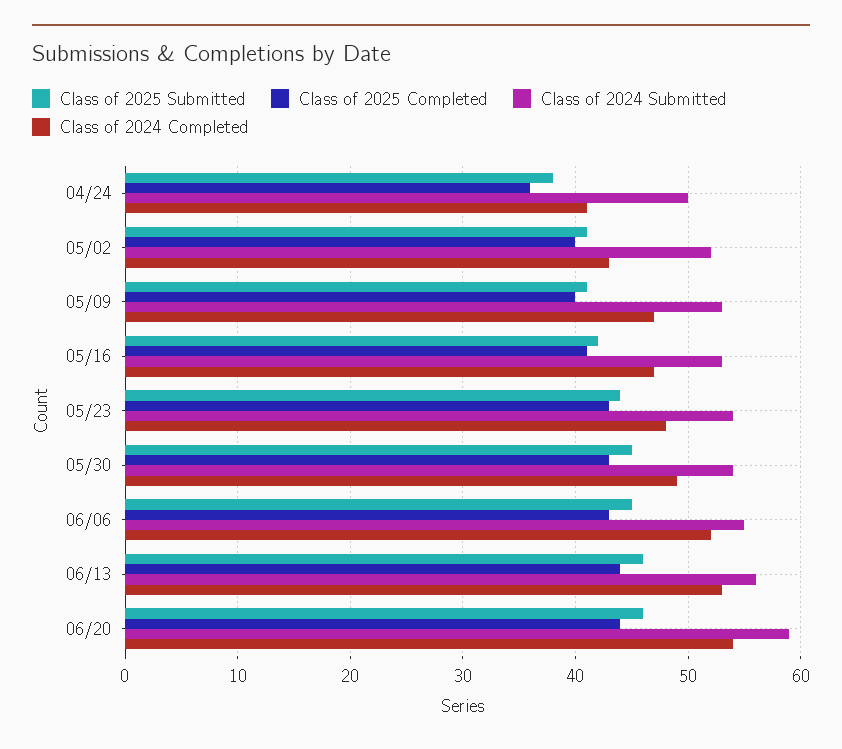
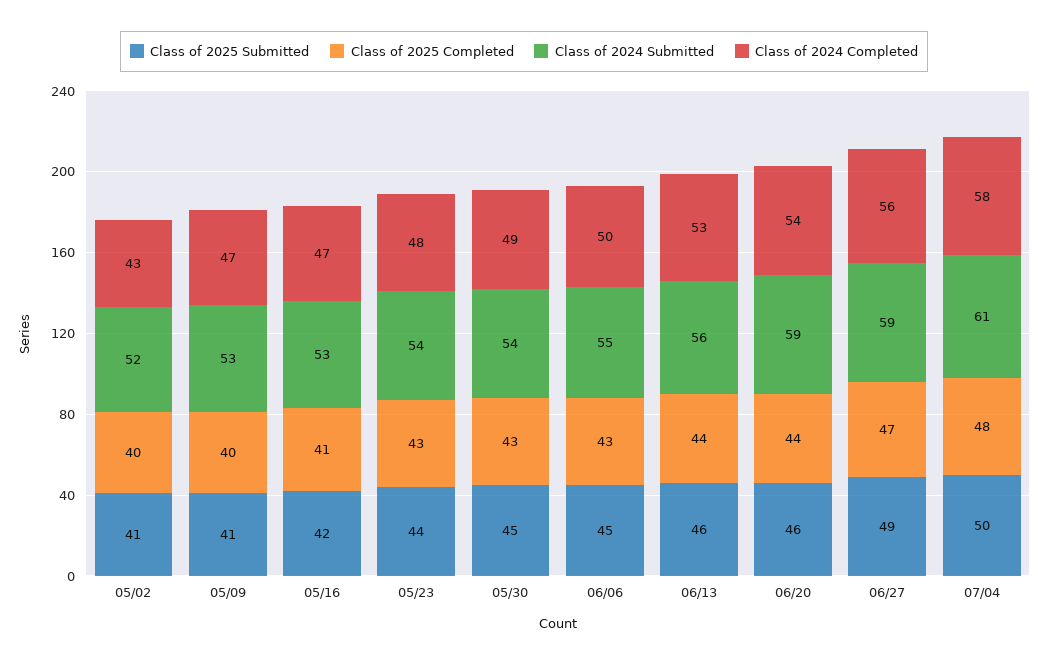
Class of 2025 Submitted, 04/24: 38 -> none
Class of 2025 Completed, 04/24: 36 -> none
Class of 2024 Submitted, 04/24: 50 -> none
Class of 2024 Completed, 04/24: 41 -> none
Class of 2024 Completed, 06/06: 52 -> 50
Class of 2025 Submitted, 06/27: none -> 49
Class of 2025 Completed, 06/27: none -> 47
Class of 2024 Submitted, 06/27: none -> 59
Class of 2024 Completed, 06/27: none -> 56
Class of 2025 Submitted, 07/04: none -> 50
Class of 2025 Completed, 07/04: none -> 48
Class of 2024 Submitted, 07/04: none -> 61
Class of 2024 Completed, 07/04: none -> 58

